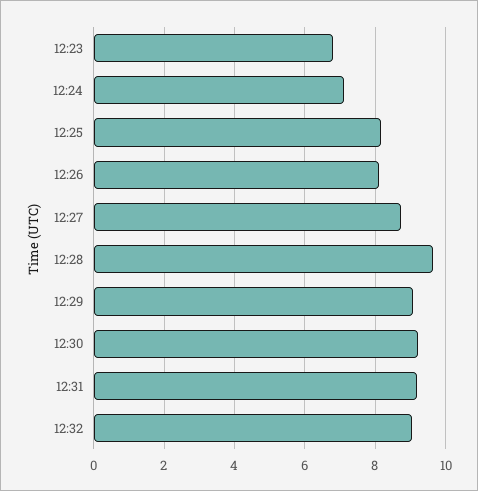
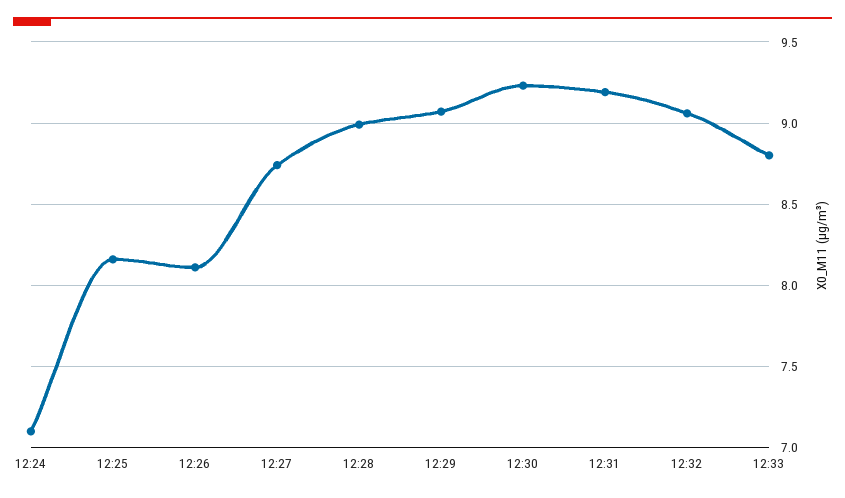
12:23: 6.8 -> none
12:28: 9.6 -> 9
12:33: none -> 8.8

